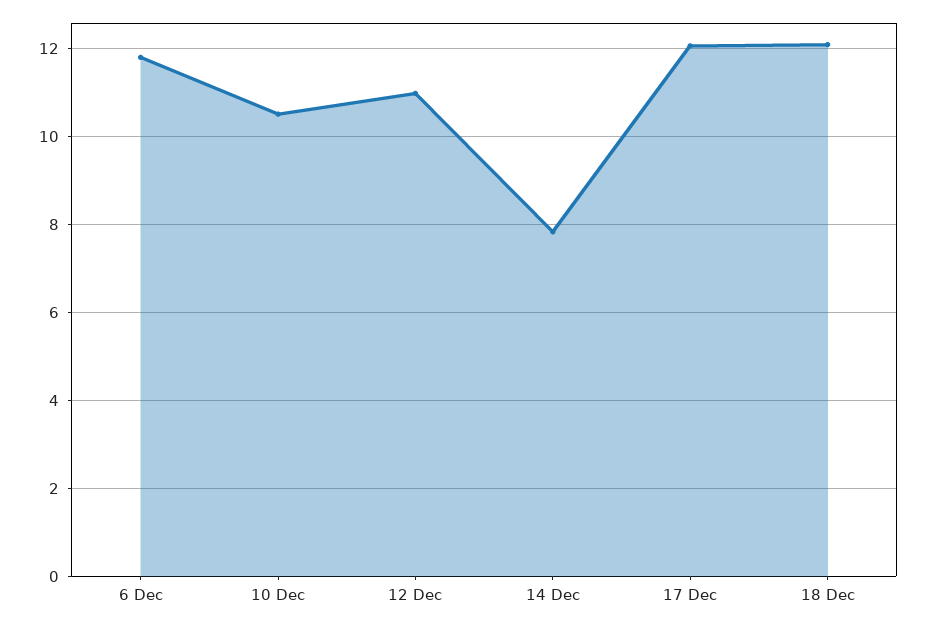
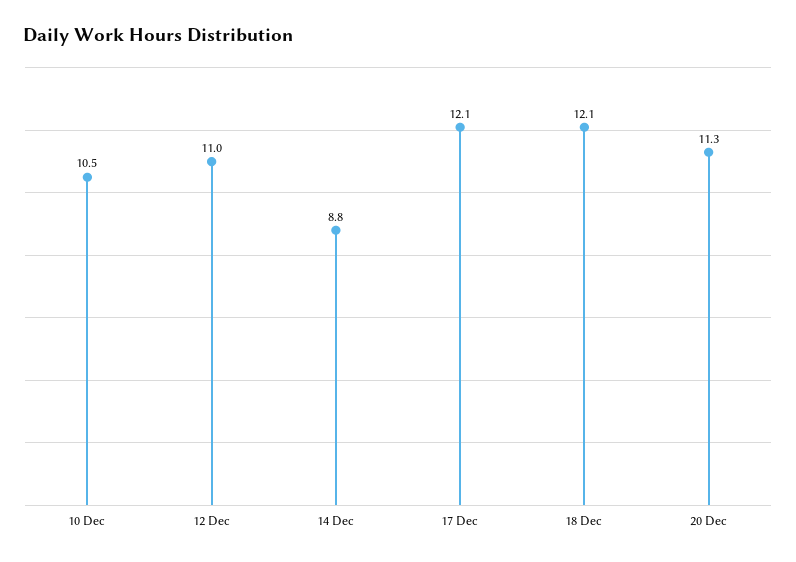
6 Dec: 11.8 -> none
14 Dec: 7.8 -> 8.8
20 Dec: none -> 11.3

